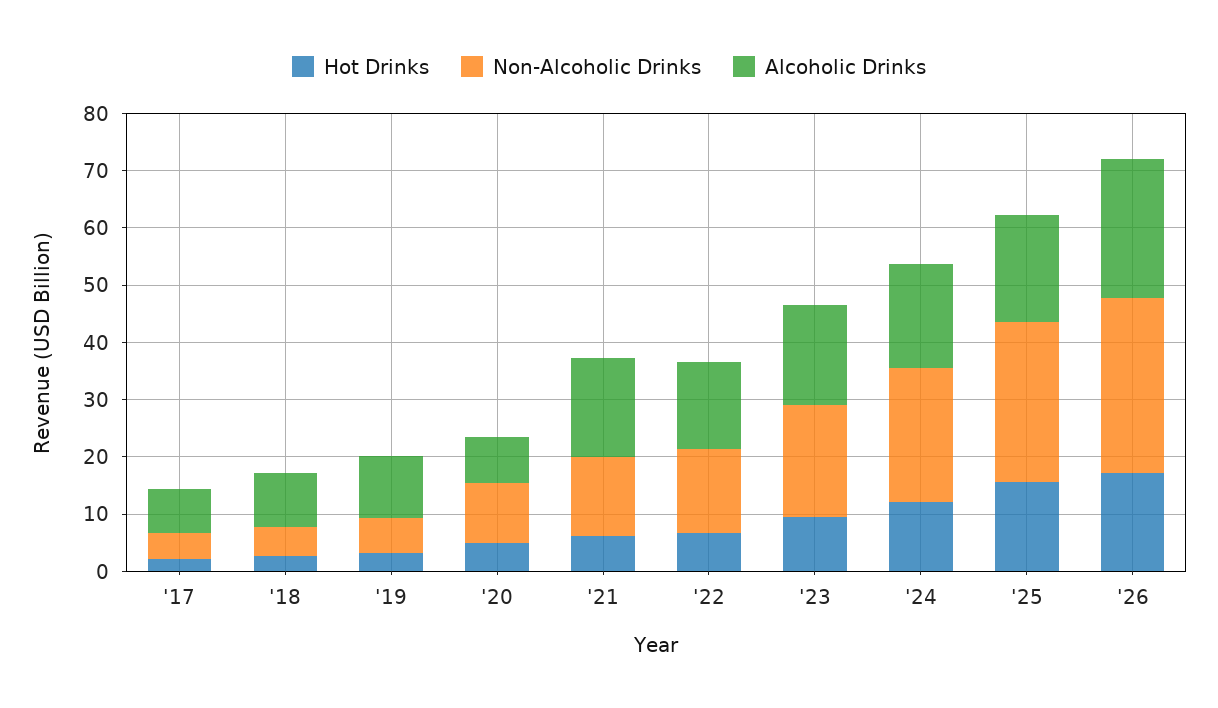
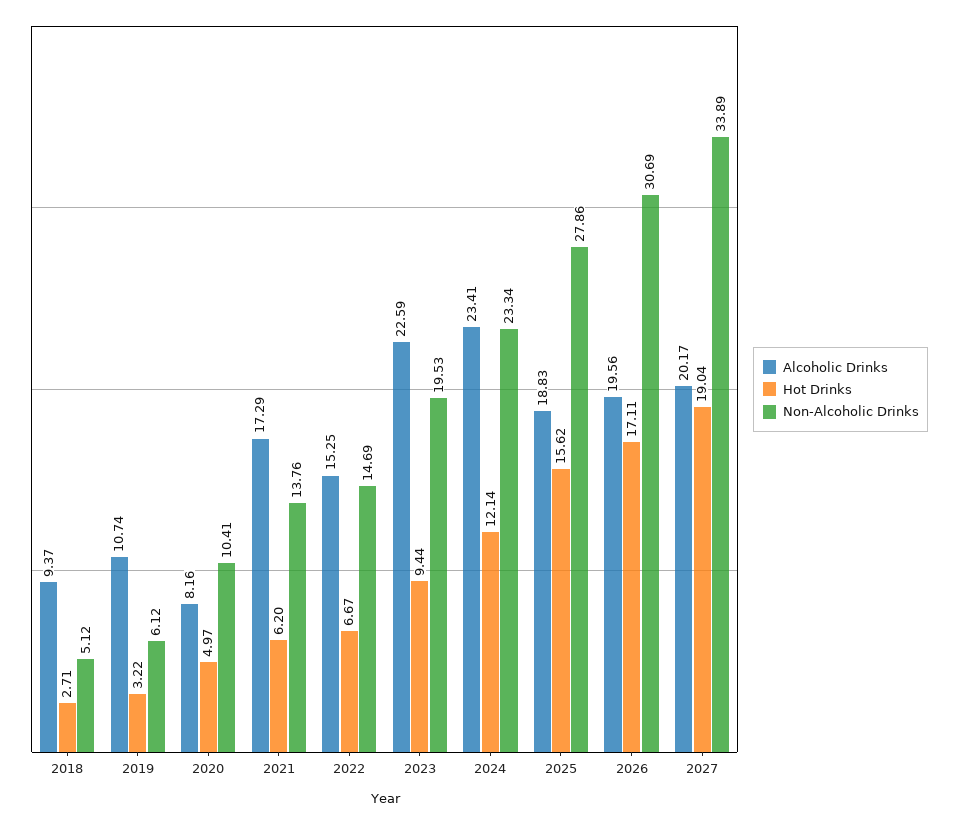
Hot Drinks, '17: 2 -> none
Non-Alcoholic Drinks, '17: 4 -> none
Alcoholic Drinks, '17: 8 -> none
Alcoholic Drinks, '23: 18 -> 22.59
Alcoholic Drinks, '24: 18 -> 23.41
Alcoholic Drinks, '26: 24 -> 19.56
Alcoholic Drinks, 2027: none -> 20.17
Hot Drinks, 2027: none -> 19.04
Non-Alcoholic Drinks, 2027: none -> 33.89

